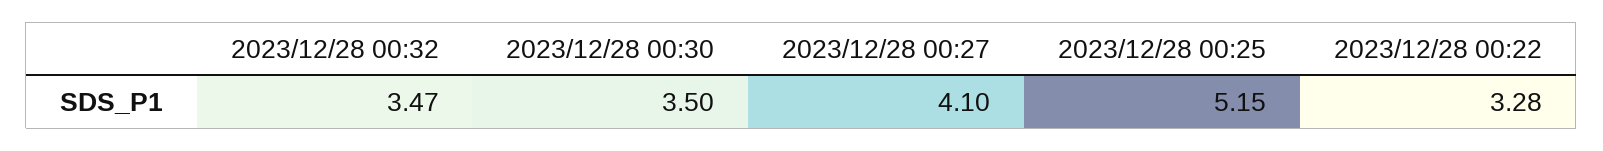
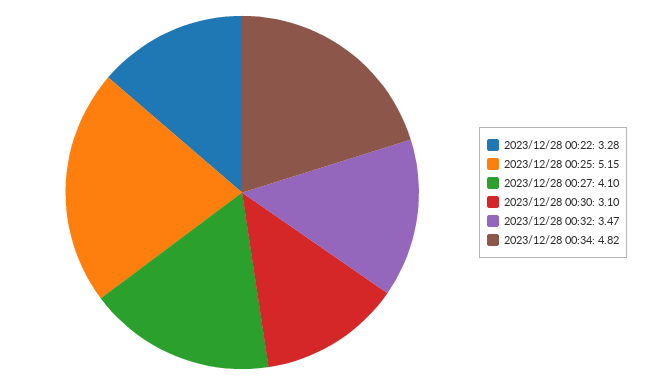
2023/12/28 00:30: 3.5 -> 3.1
2023/12/28 00:34: none -> 4.82

